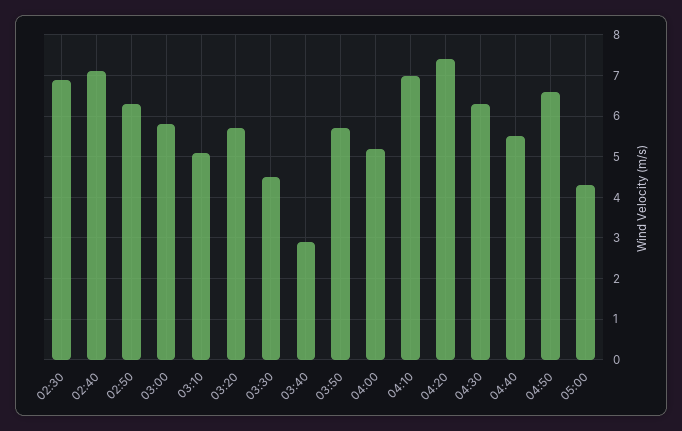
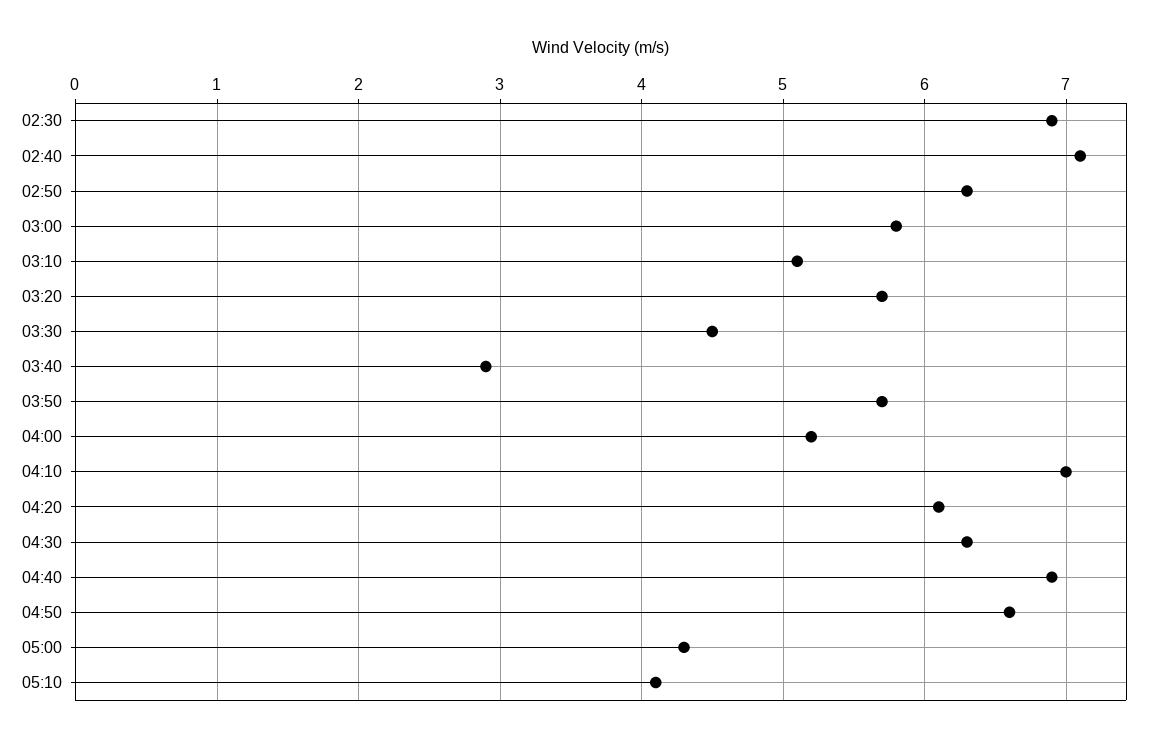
04:20: 7.5 -> 6.1
04:40: 5.5 -> 6.9
05:10: none -> 4.1

